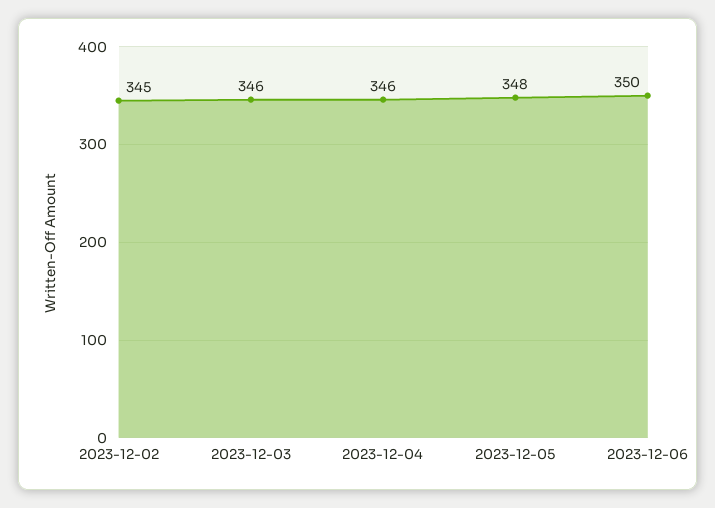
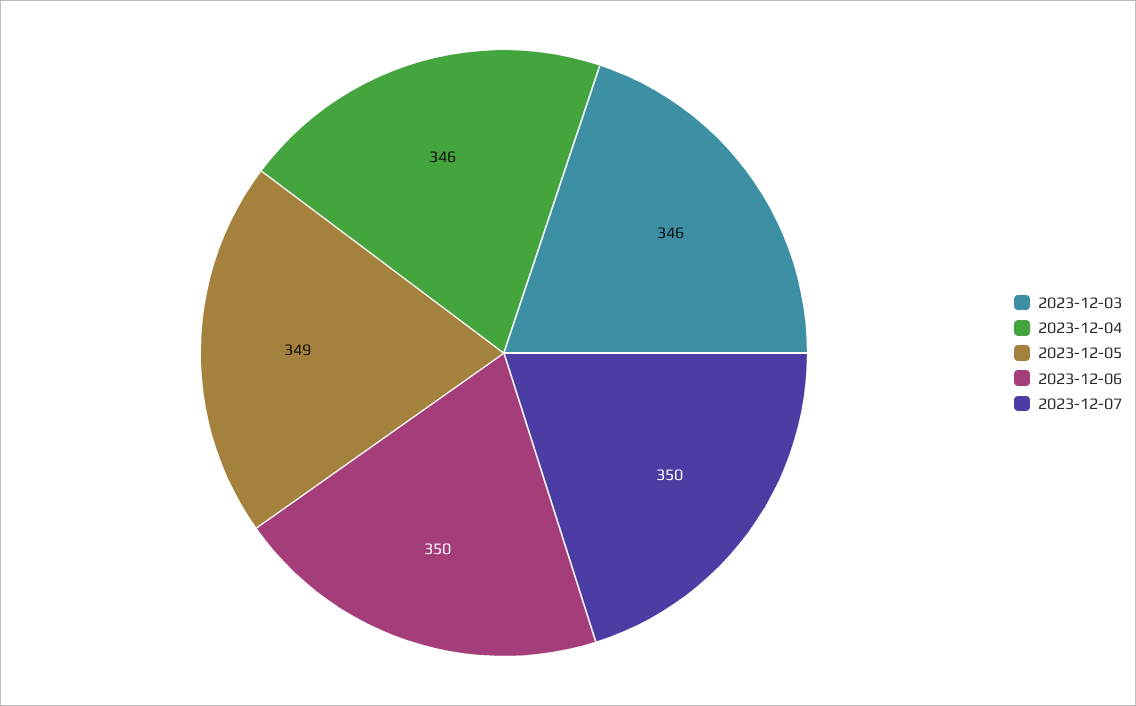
2023-12-02: 345 -> none
2023-12-05: 348 -> 349
2023-12-07: none -> 350

